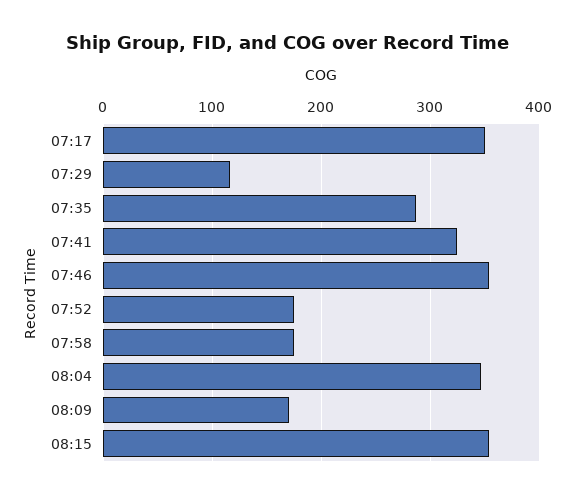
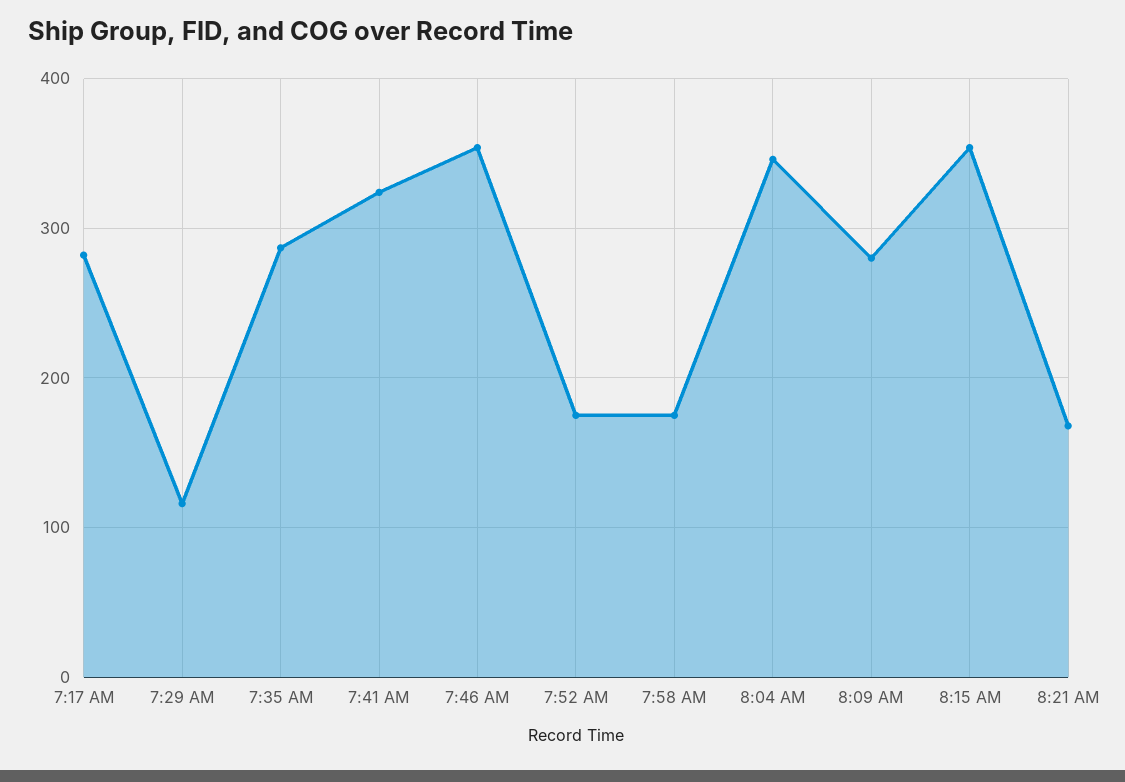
07:17: 350 -> 280
08:09: 170 -> 280
8:21 AM: none -> 170

